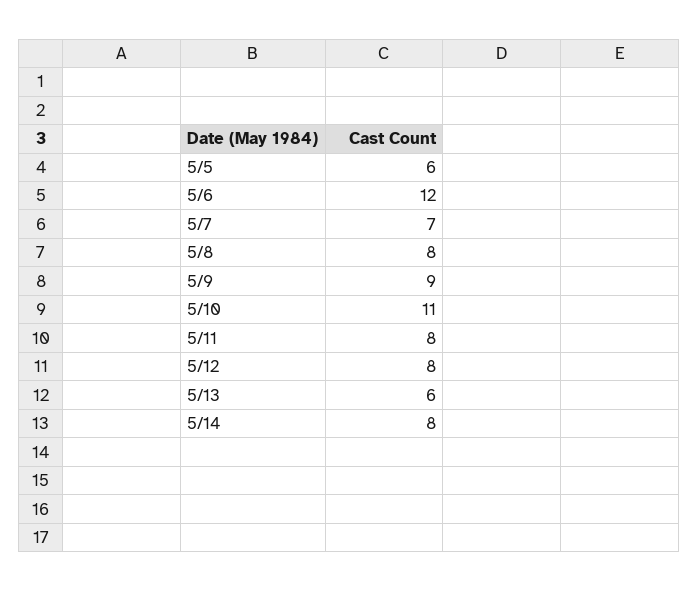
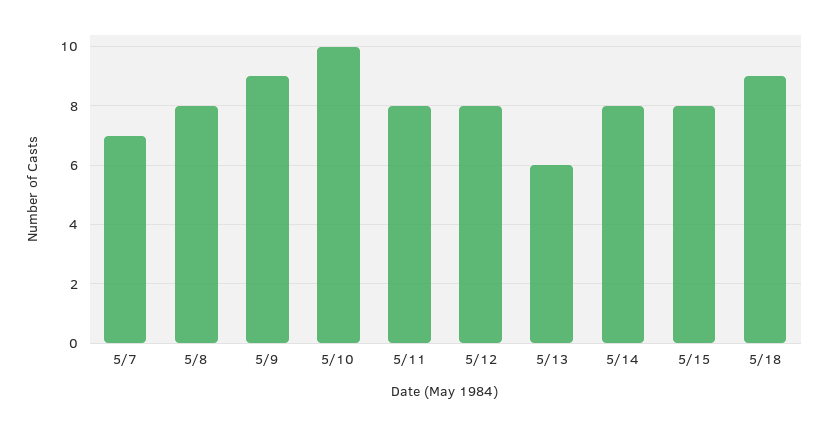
5/5: 6 -> none
5/6: 12 -> none
5/10: 11 -> 10
5/15: none -> 8
5/18: none -> 9

